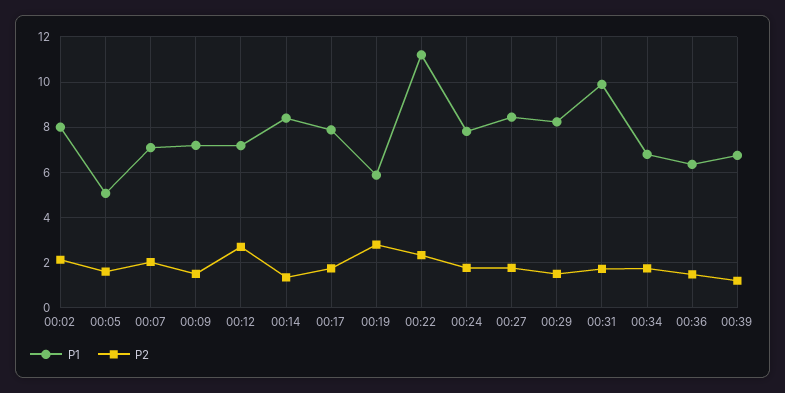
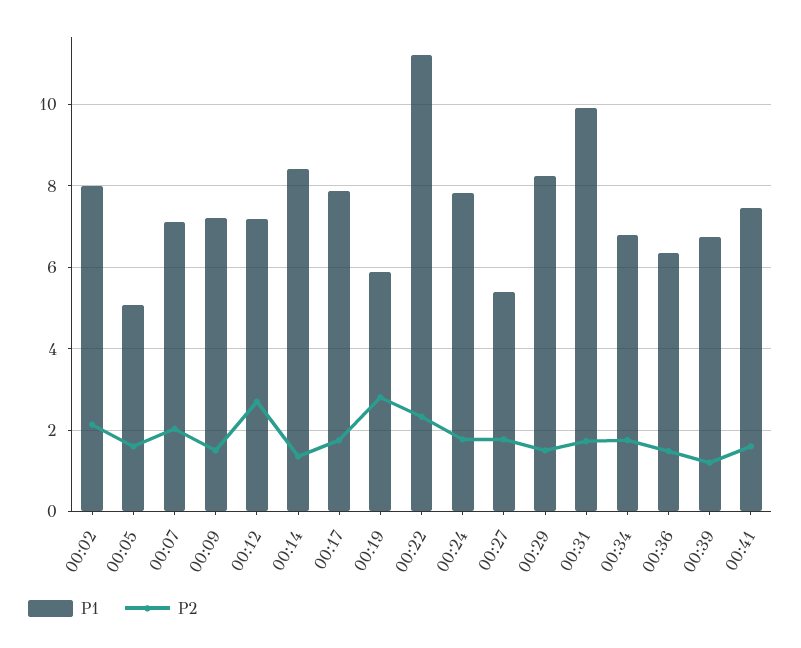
P1, 00:27: 8.5 -> 5.4
P1, 00:41: none -> 7.4
P2, 00:41: none -> 1.6

